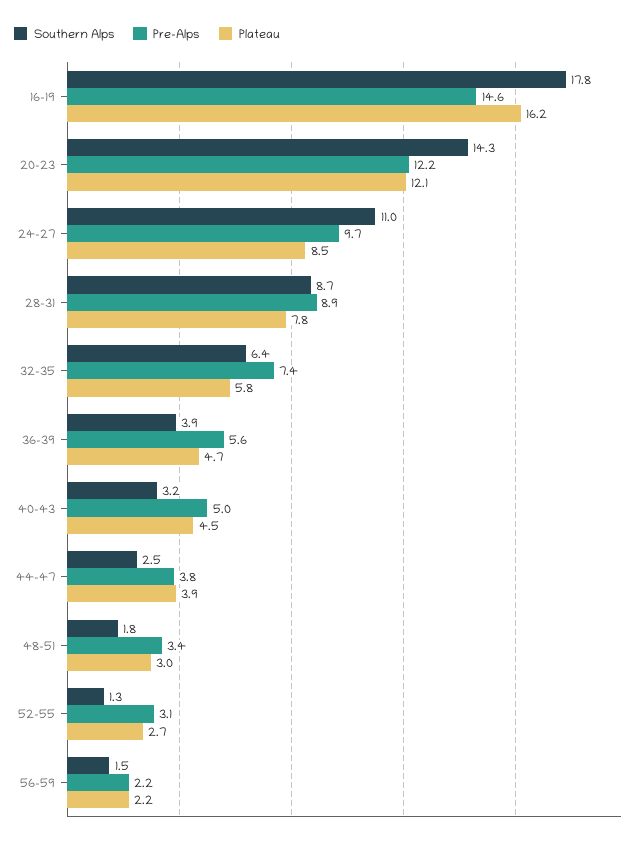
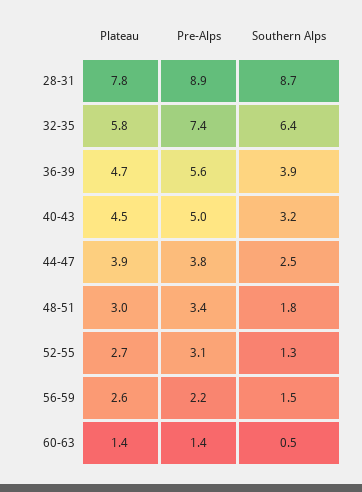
Southern Alps, 16-19: 17.8 -> none
Pre-Alps, 16-19: 14.6 -> none
Plateau, 16-19: 16.2 -> none
Southern Alps, 20-23: 14.3 -> none
Pre-Alps, 20-23: 12.2 -> none
Plateau, 20-23: 12.1 -> none
Southern Alps, 24-27: 11 -> none
Pre-Alps, 24-27: 9.7 -> none
Plateau, 24-27: 8.5 -> none
Plateau, 56-59: 2.2 -> 2.6
Plateau, 60-63: none -> 1.4
Pre-Alps, 60-63: none -> 1.4
Southern Alps, 60-63: none -> 0.5

